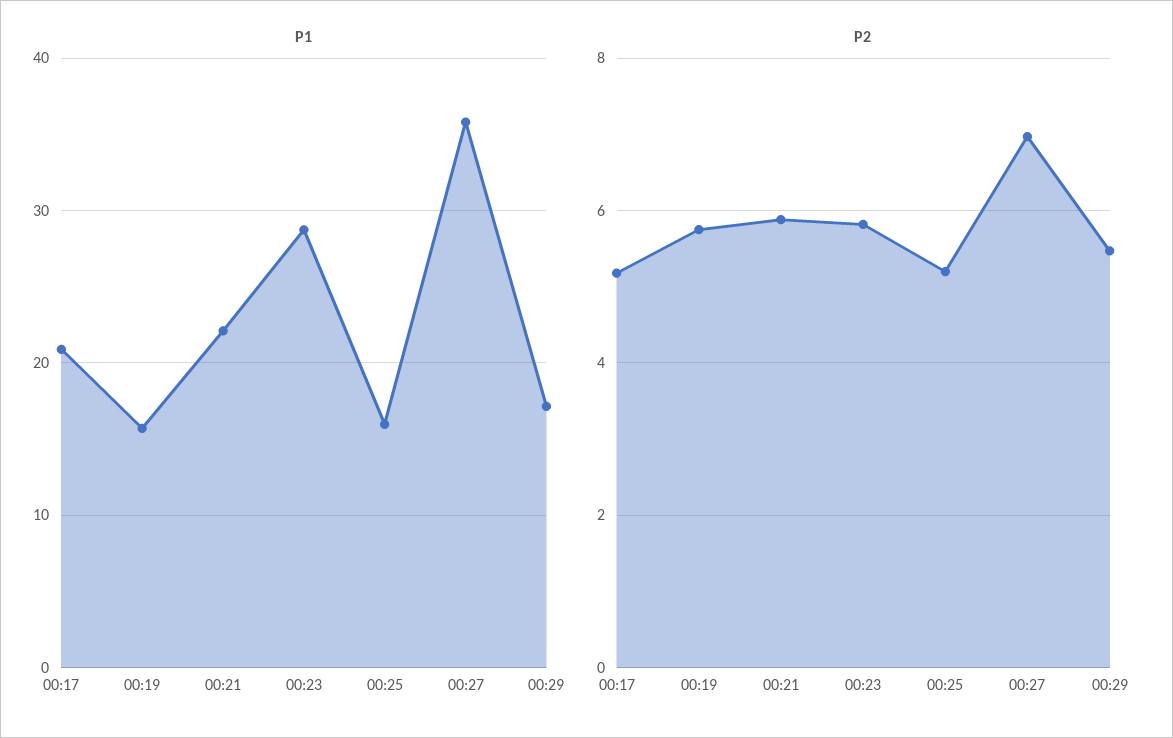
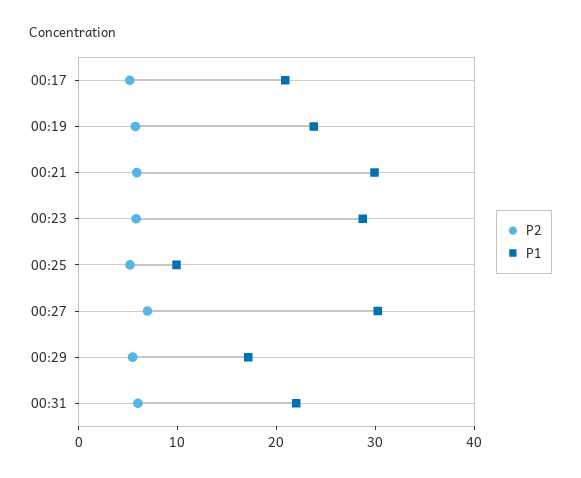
P1, 00:19: 16 -> 24
P1, 00:21: 22 -> 30
P1, 00:25: 16 -> 10
P1, 00:27: 36 -> 30
P2, 00:31: none -> 6
P1, 00:31: none -> 22

